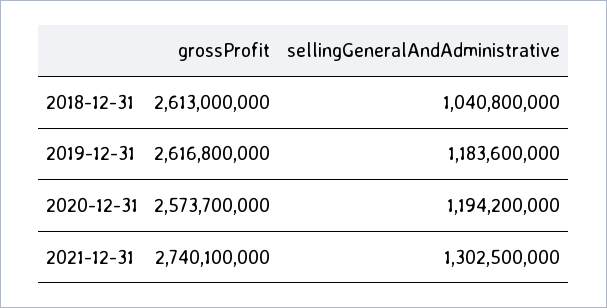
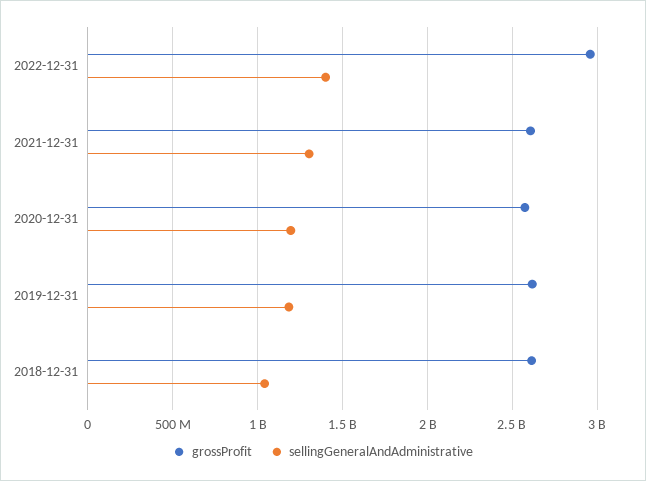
grossProfit, 2021-12-31: 2740100000 -> 2600000000
grossProfit, 2022-12-31: none -> 2950000000
sellingGeneralAndAdministrative, 2022-12-31: none -> 1400000000

